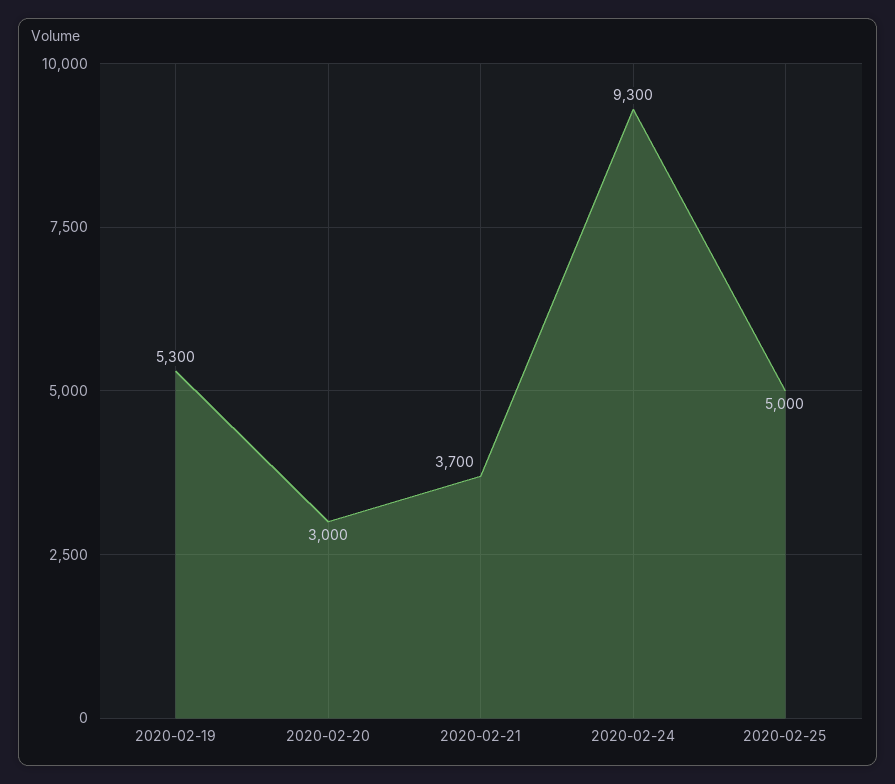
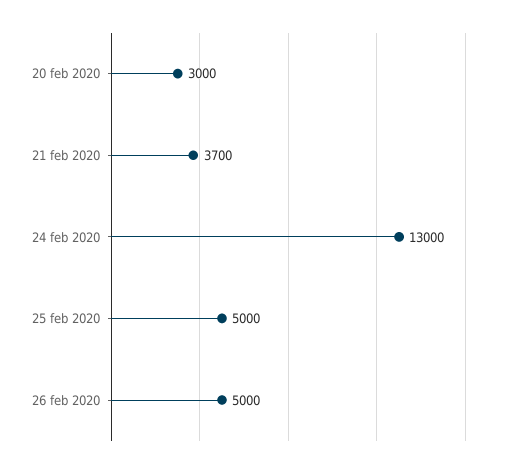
2020-02-19: 5300 -> none
2020-02-24: 9300 -> 13000
26 feb 2020: none -> 5000

